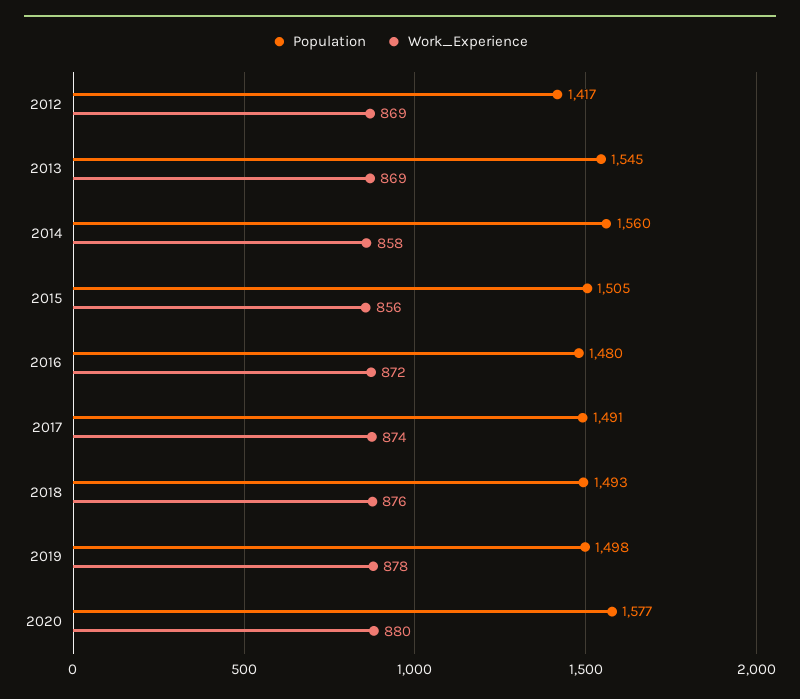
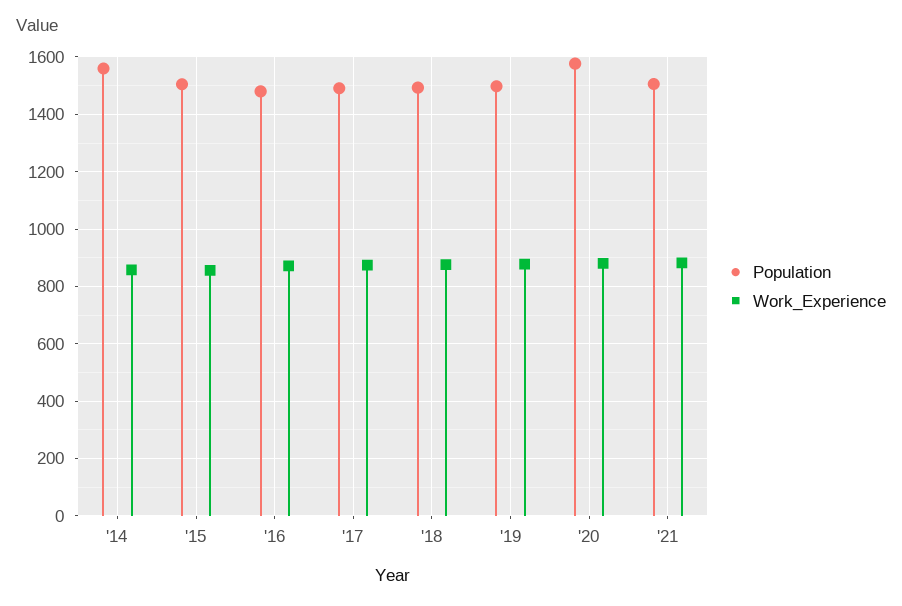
Population, 2012: 1417 -> none
Work_Experience, 2012: 869 -> none
Population, 2013: 1545 -> none
Work_Experience, 2013: 869 -> none
Population, '21: none -> 1500
Work_Experience, '21: none -> 875

